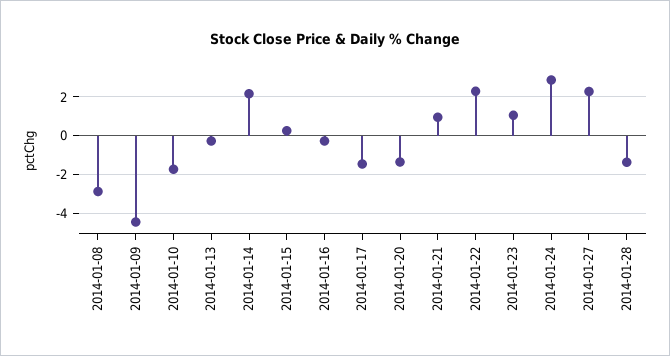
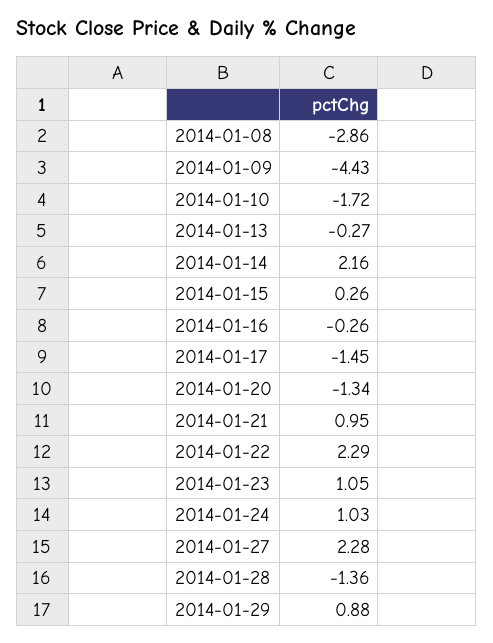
2014-01-24: 3 -> 1.03
2014-01-29: none -> 0.88

